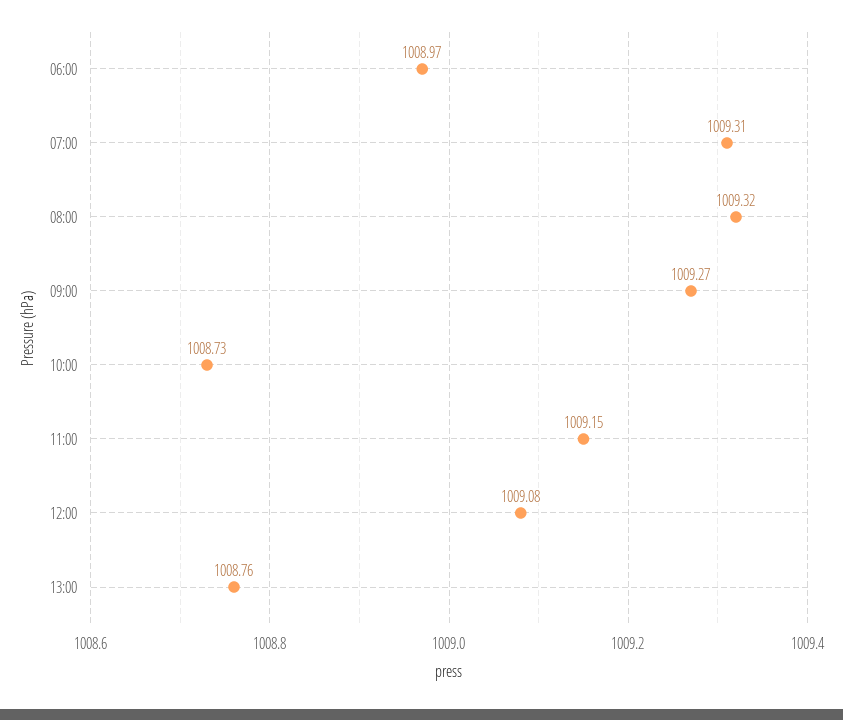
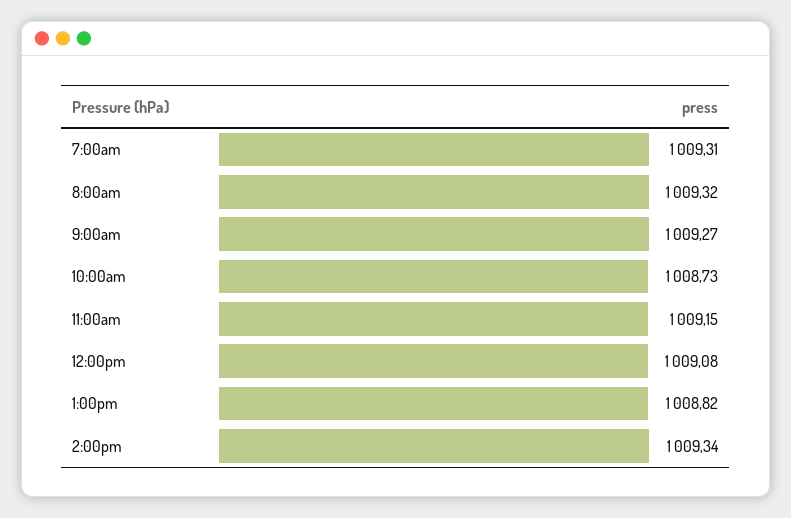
06:00: 1008.97 -> none
13:00: 1008.76 -> 1008.82
2:00pm: none -> 1009.34

